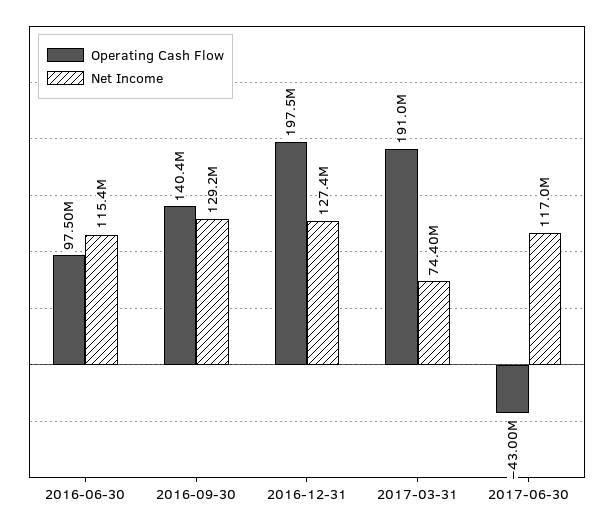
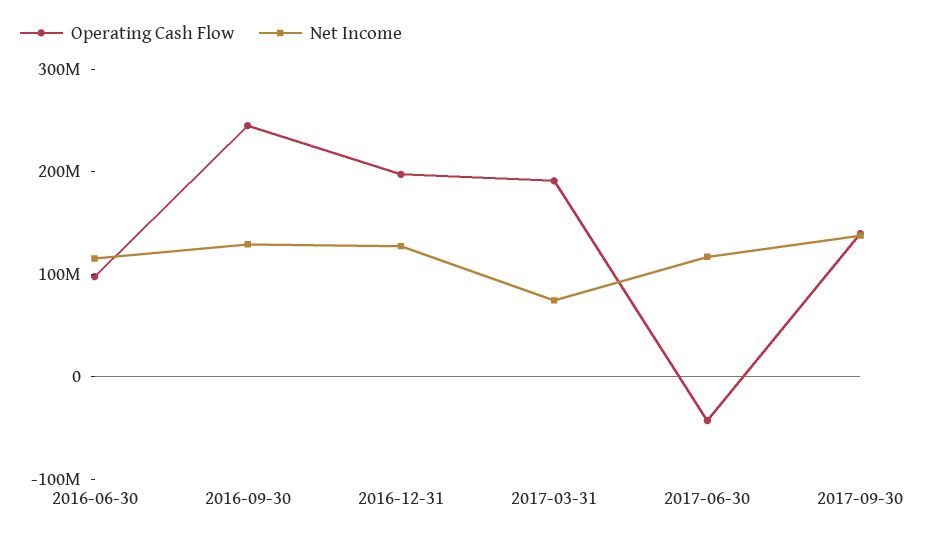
Operating Cash Flow, 2016-09-30: 140400000 -> 240000000
Operating Cash Flow, 2017-09-30: none -> 140000000
Net Income, 2017-09-30: none -> 140000000

